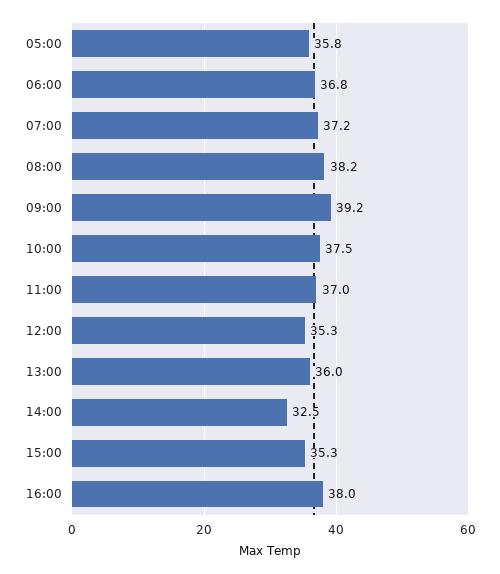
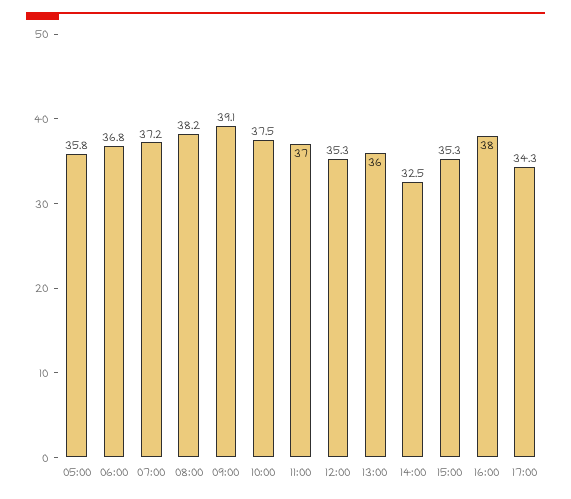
09:00: 39.2 -> 39.1
17:00: none -> 34.3

